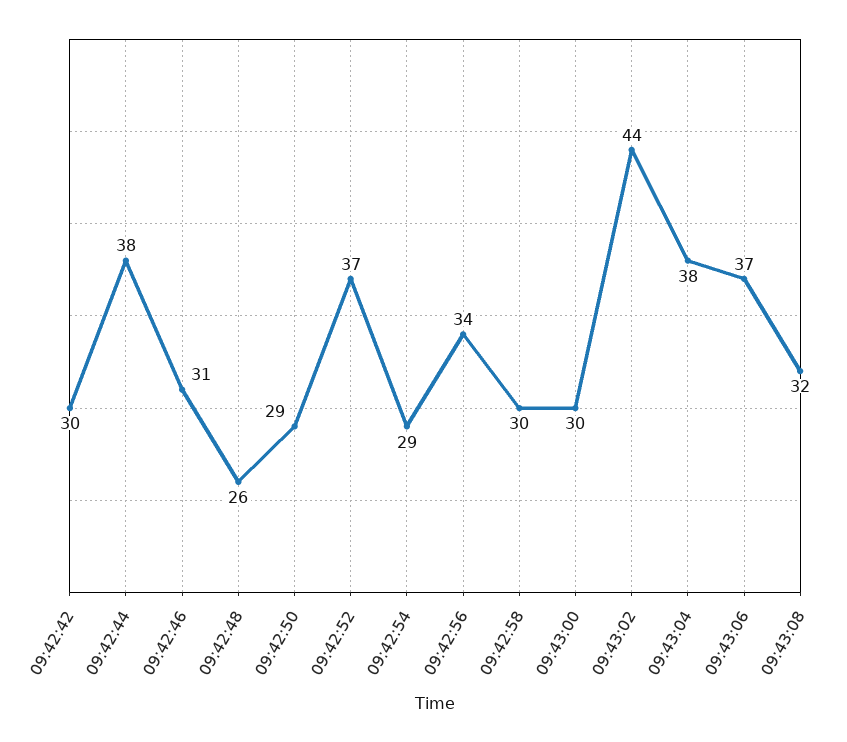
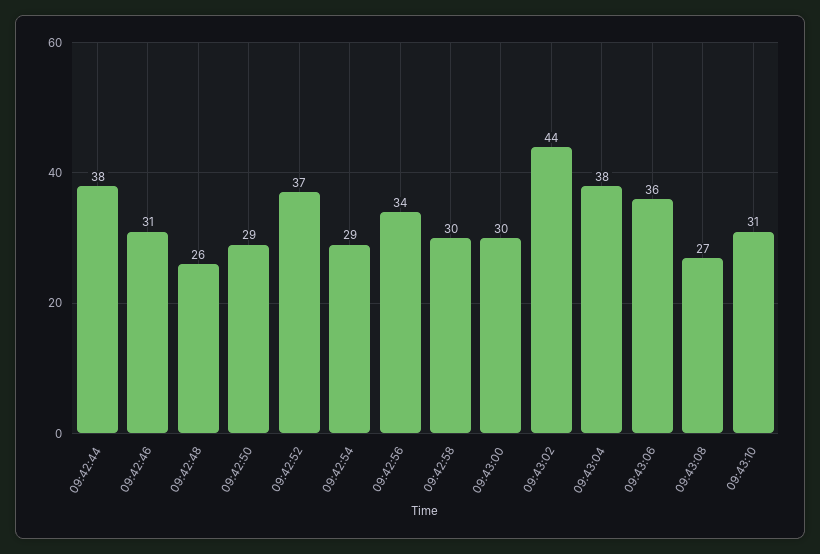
09:42:42: 30 -> none
09:43:06: 37 -> 36
09:43:08: 32 -> 27
09:43:10: none -> 31

